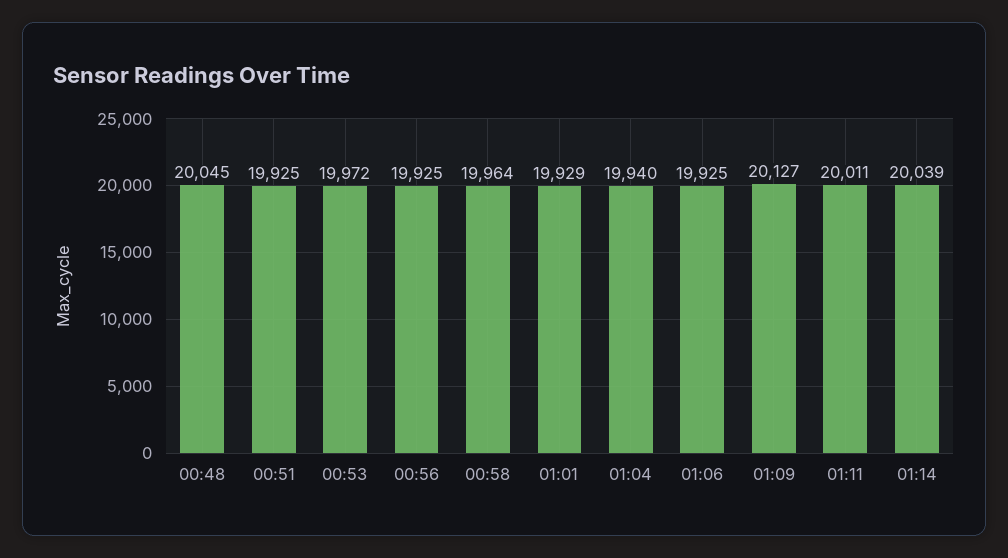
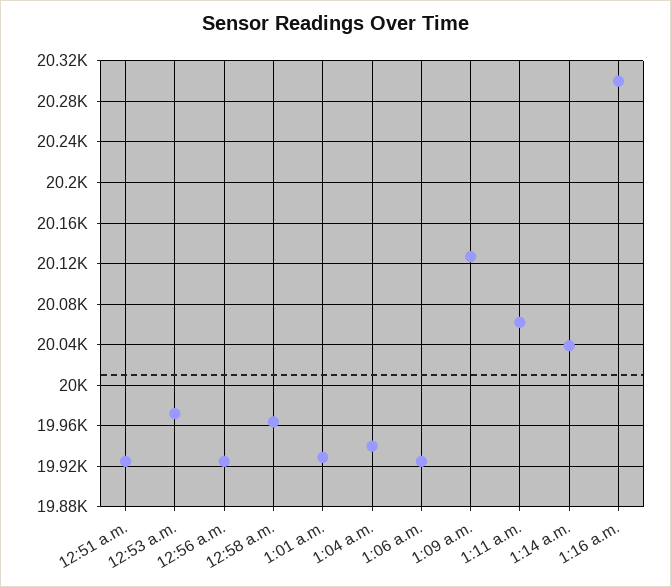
00:48: 20045 -> none
01:11: 20011 -> 20060
1:16 a.m.: none -> 20300

